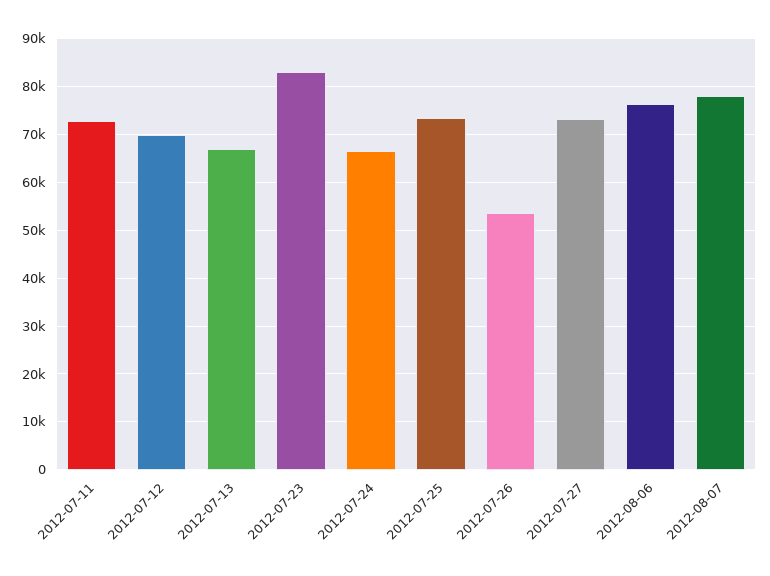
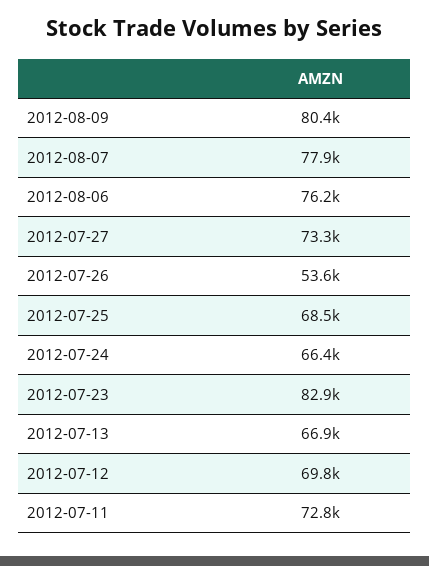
2012-07-25: 74000 -> 68500
2012-08-09: none -> 80400

